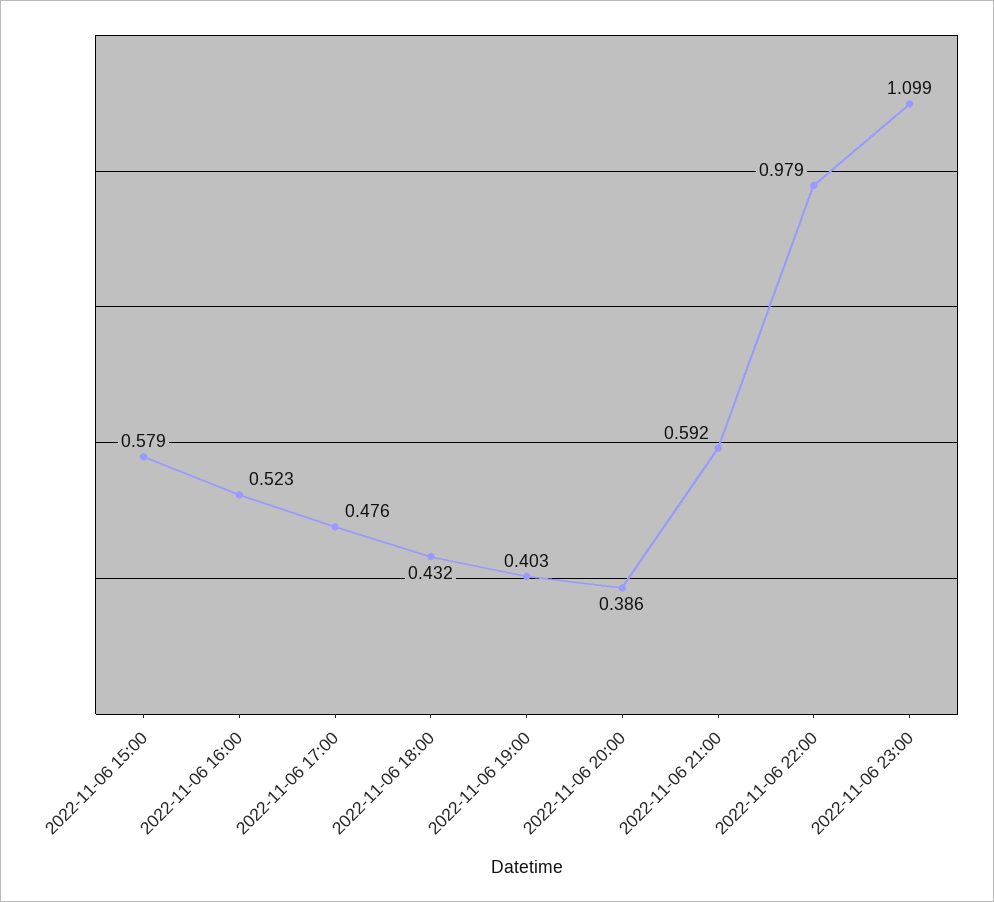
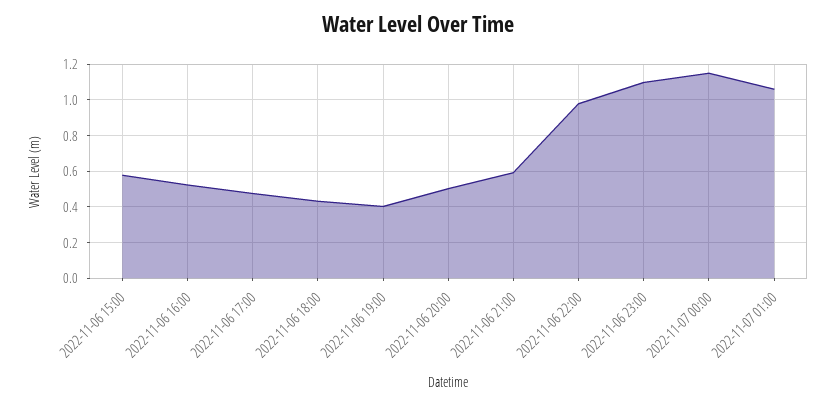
2022-11-06 20:00: 0.386 -> 0.5
2022-11-07 00:00: none -> 1.15
2022-11-07 01:00: none -> 1.05

